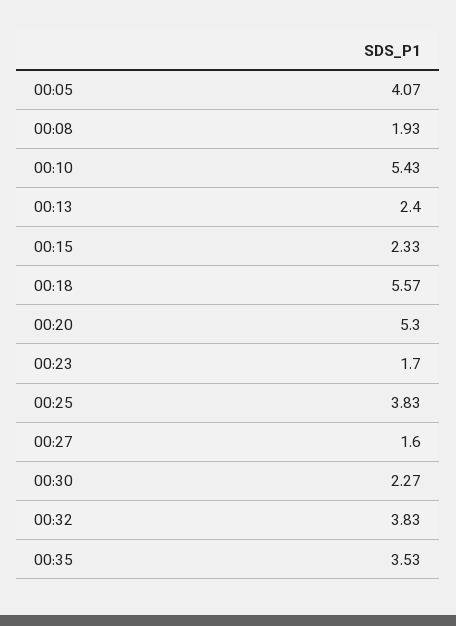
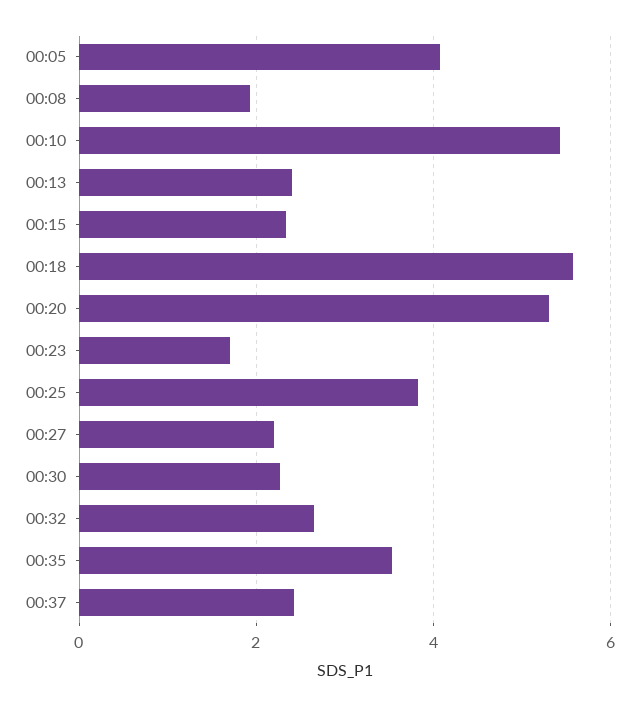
00:27: 1.6 -> 2.2
00:32: 3.83 -> 2.6
00:37: none -> 2.4

